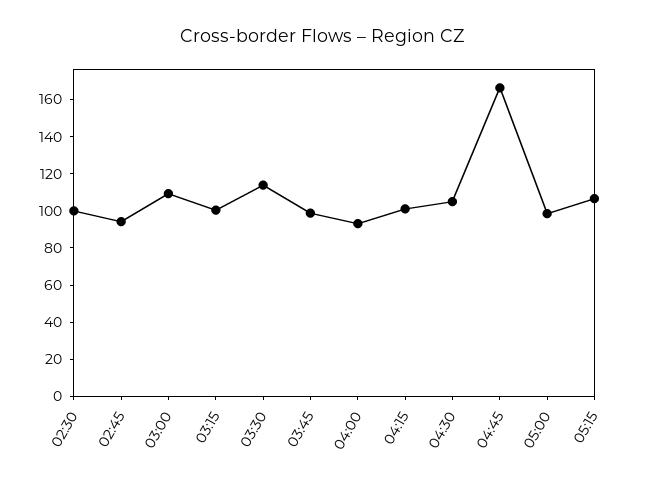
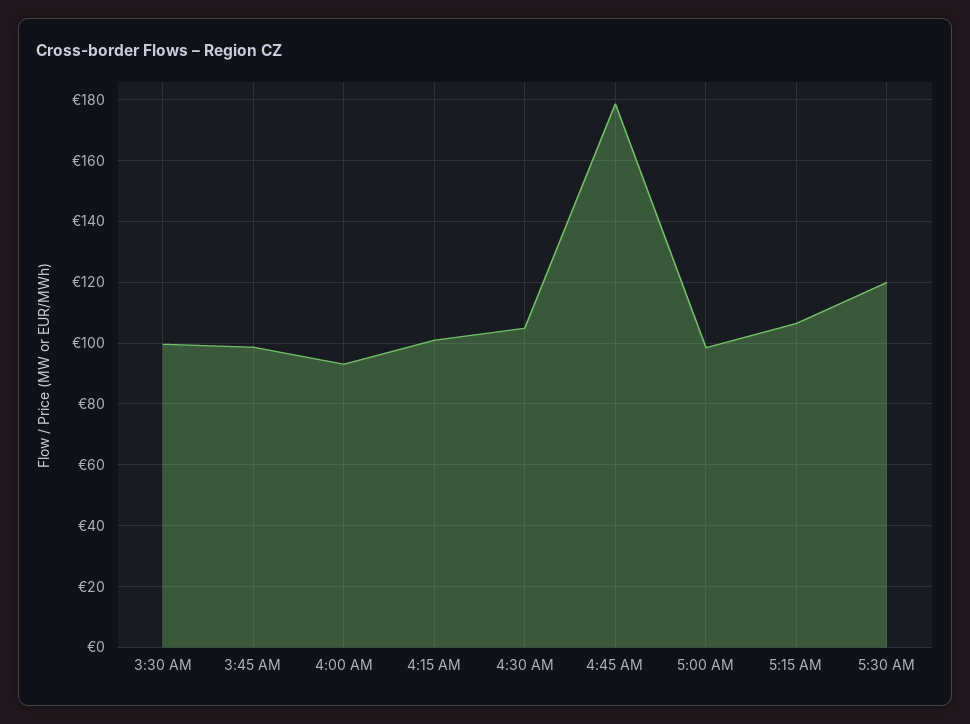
02:30: 100 -> none
02:45: 95 -> none
03:00: 110 -> none
03:15: 100 -> none
03:30: 115 -> 100
04:45: 165 -> 178
5:30 AM: none -> 120

